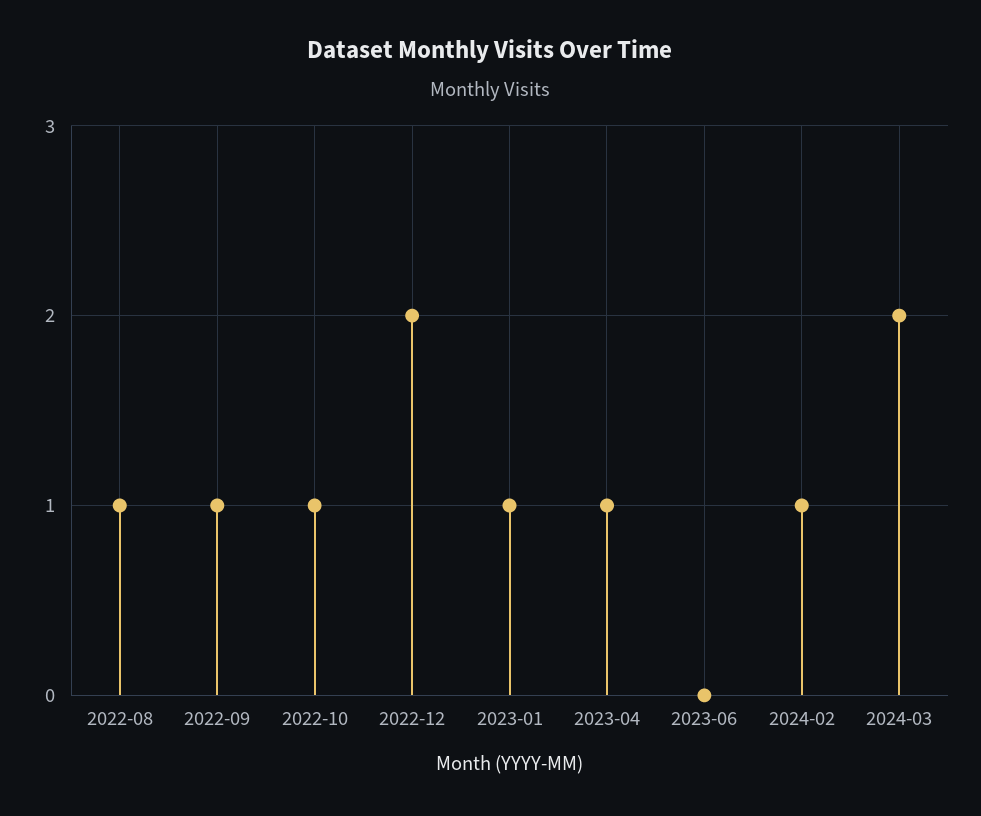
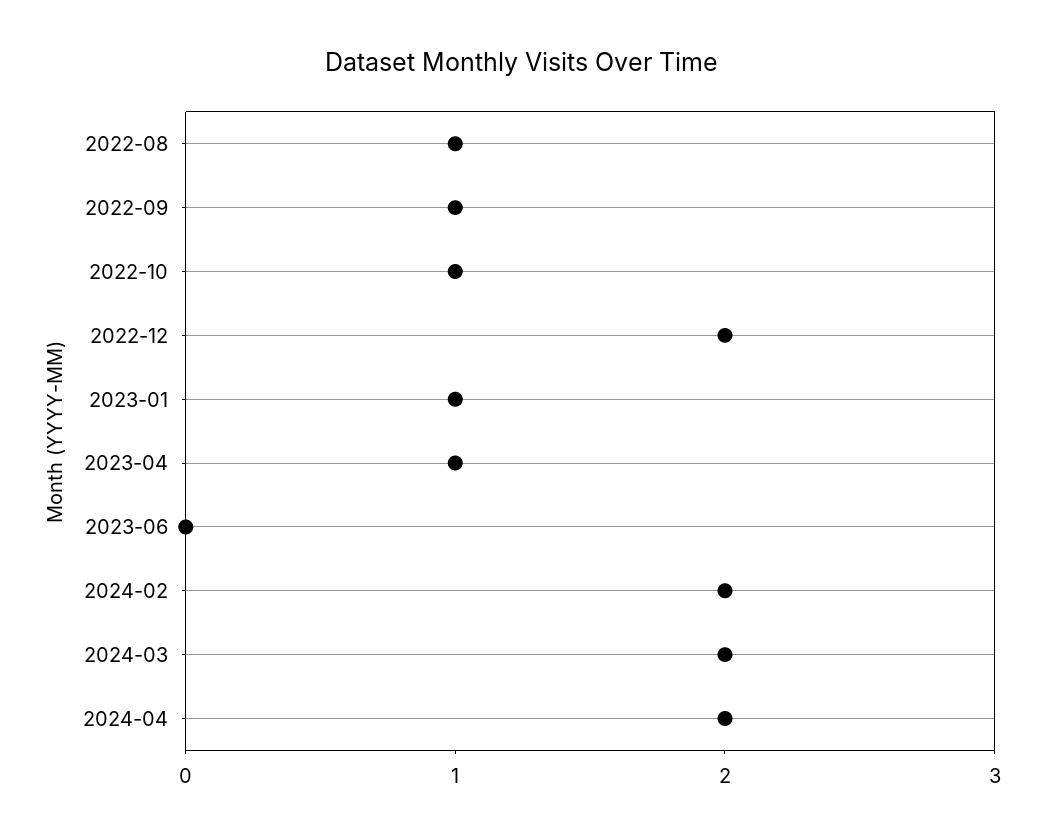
2024-02: 1 -> 2
2024-04: none -> 2

